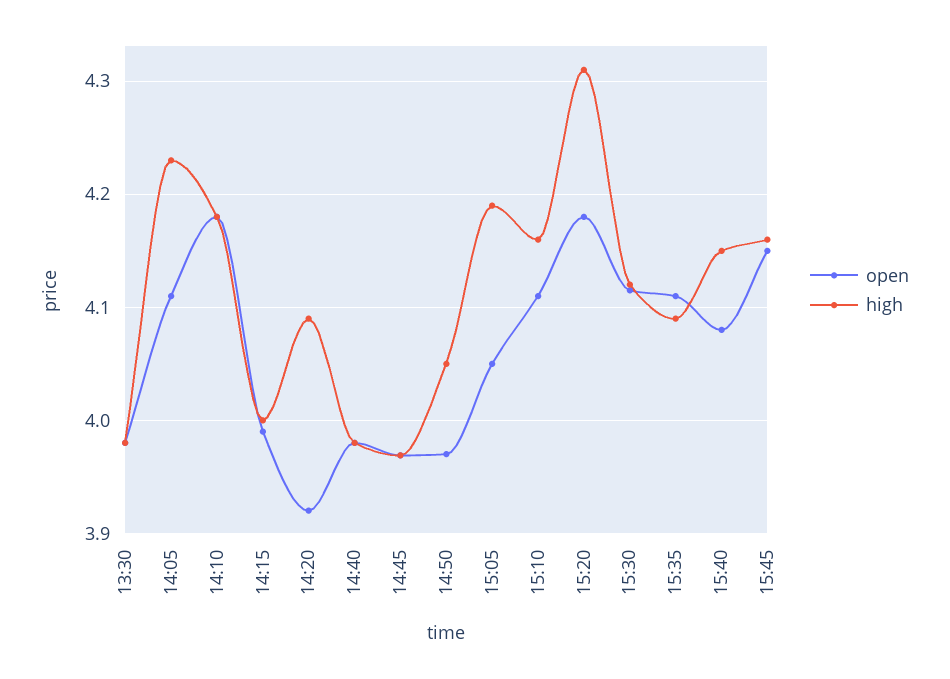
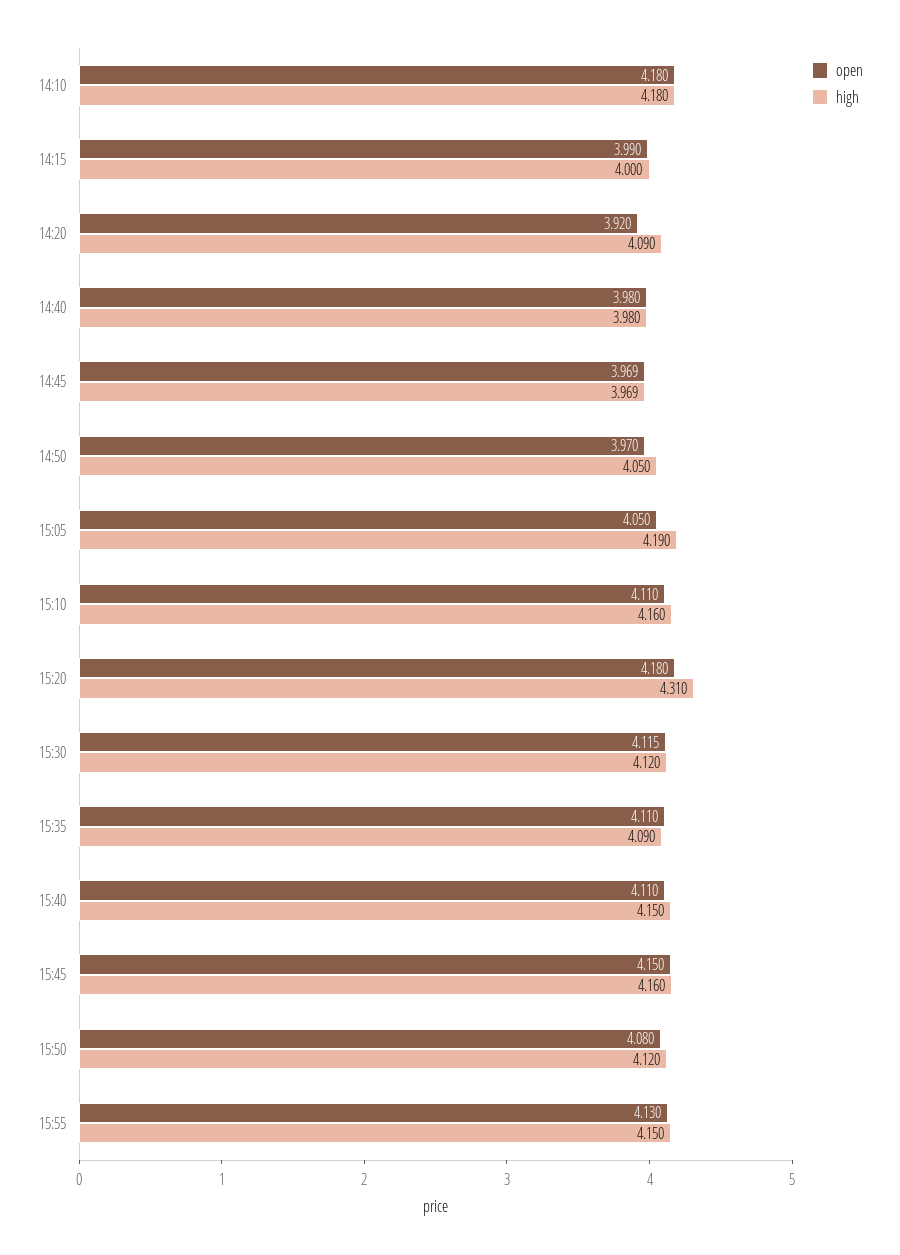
open, 13:30: 3.98 -> none
high, 13:30: 3.98 -> none
open, 14:05: 4.11 -> none
high, 14:05: 4.23 -> none
open, 15:40: 4.08 -> 4.11
open, 15:50: none -> 4.08
high, 15:50: none -> 4.12
open, 15:55: none -> 4.13
high, 15:55: none -> 4.15

